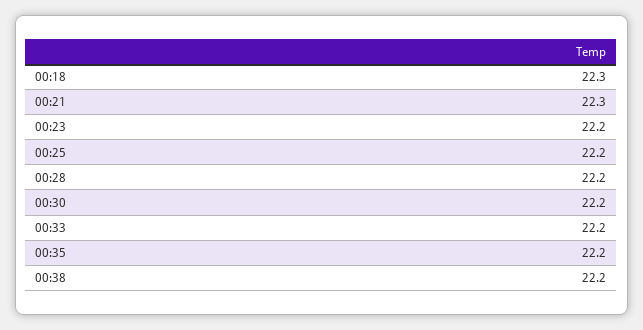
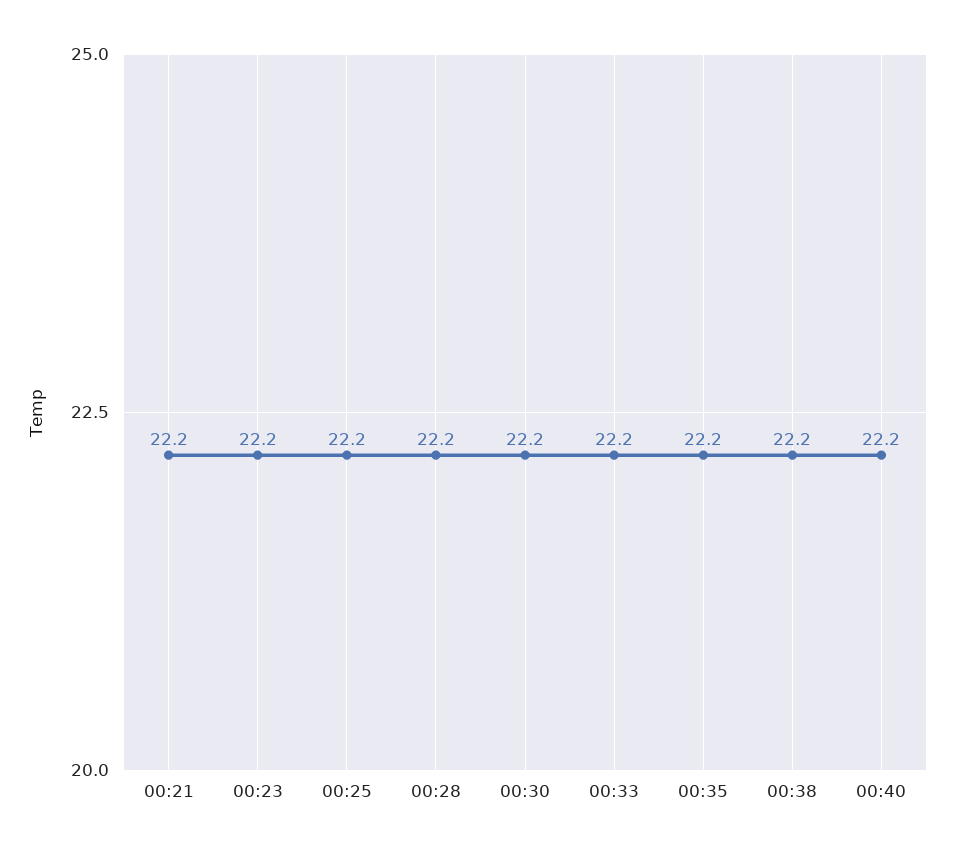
00:18: 22.3 -> none
00:21: 22.3 -> 22.2
00:40: none -> 22.2

